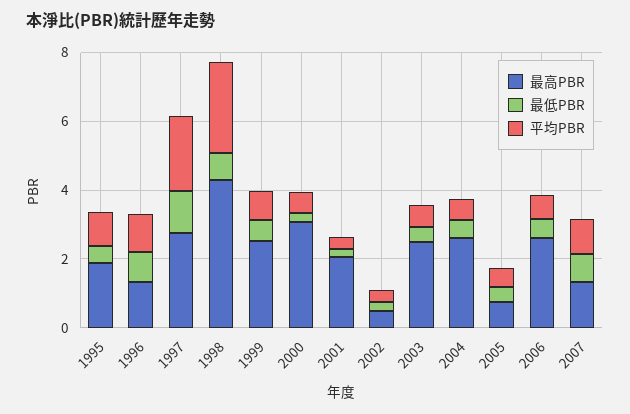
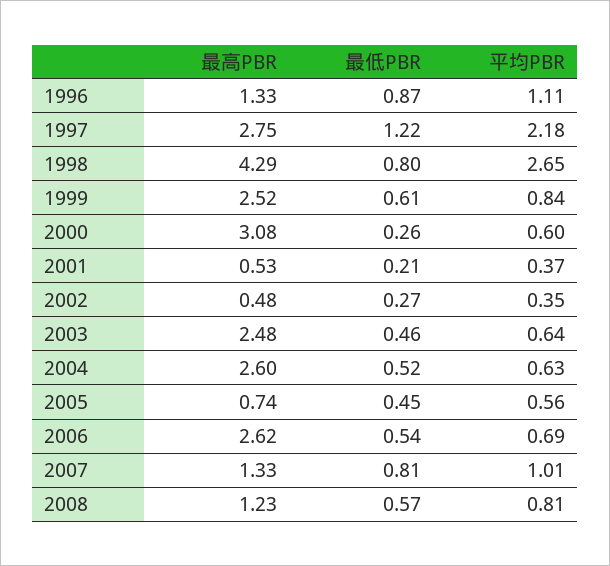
最高PBR, 1995: 2 -> none
最低PBR, 1995: 0.5 -> none
平均PBR, 1995: 1 -> none
最高PBR, 2001: 2 -> 0.53
最高PBR, 2008: none -> 1.23
最低PBR, 2008: none -> 0.57
平均PBR, 2008: none -> 0.81

